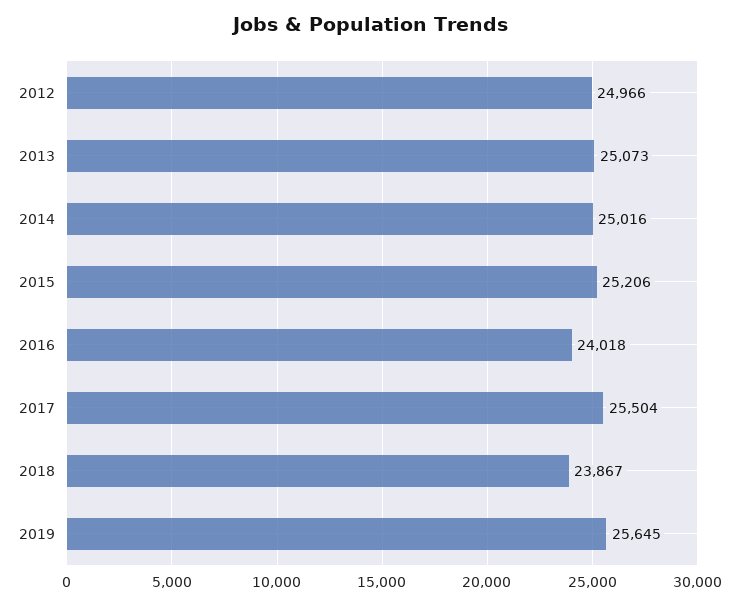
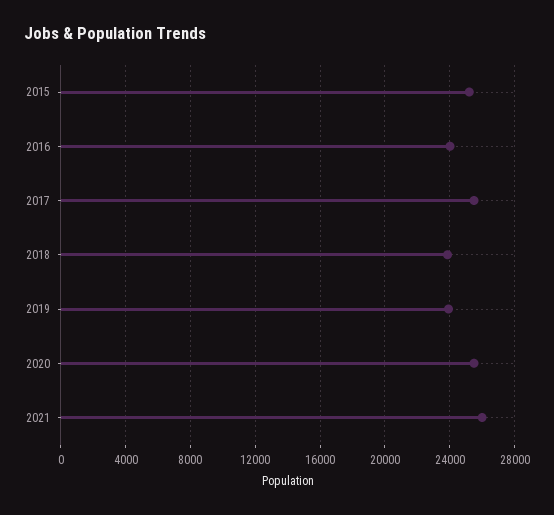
2012: 24966 -> none
2013: 25073 -> none
2014: 25016 -> none
2019: 25645 -> 24000
2020: none -> 25500
2021: none -> 26000

